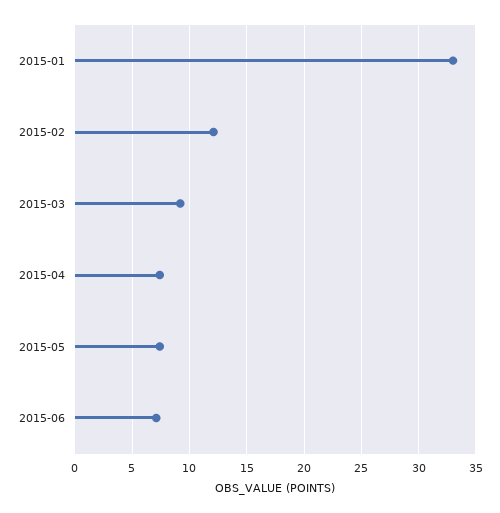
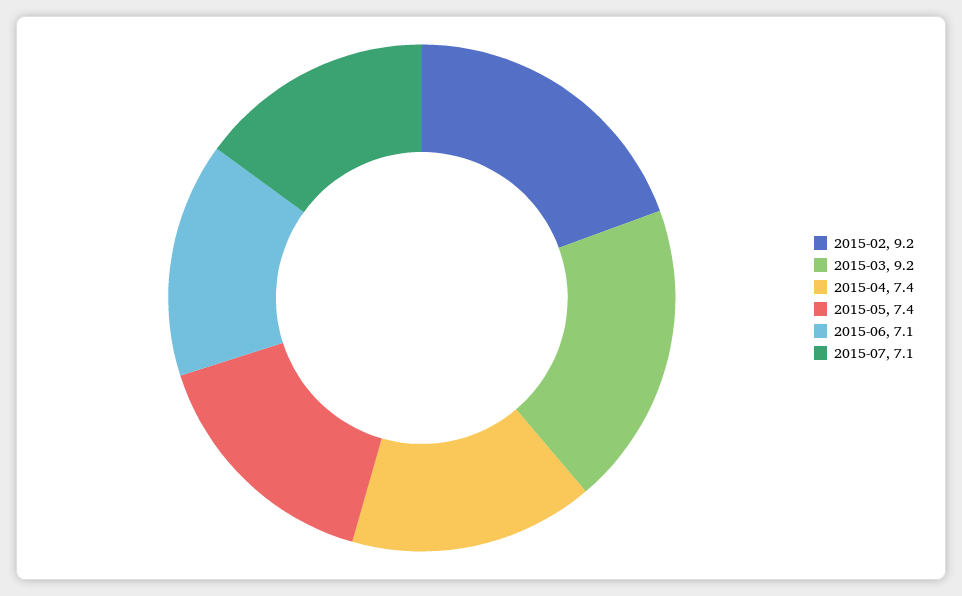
2015-01: 33 -> none
2015-02: 12 -> 9.2
2015-07: none -> 7.1

